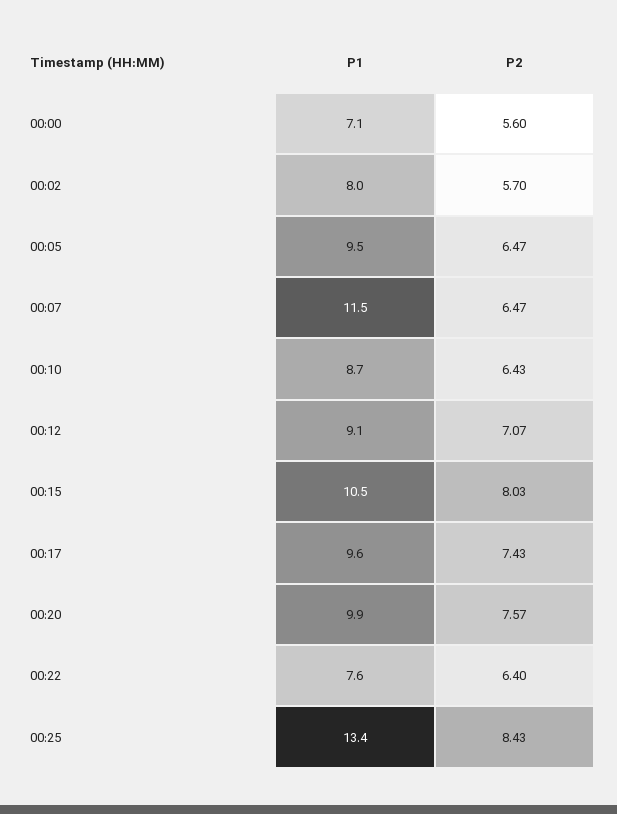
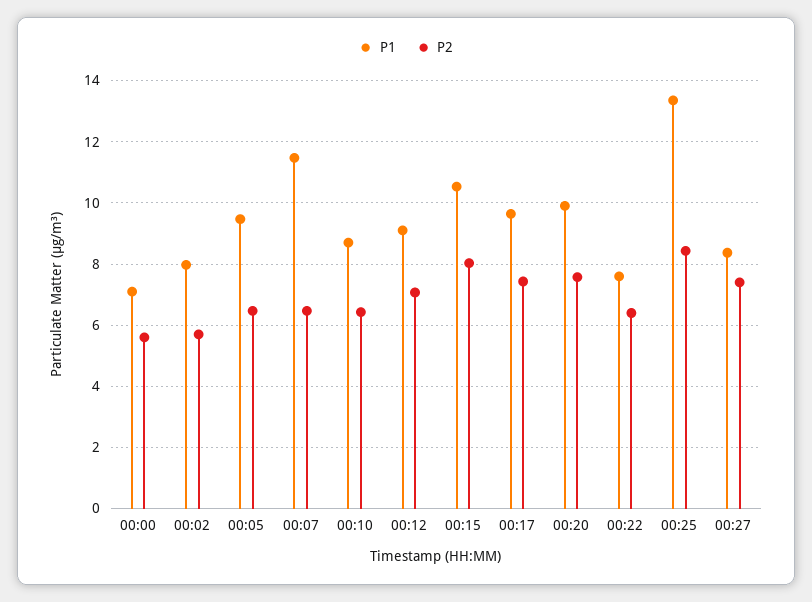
P1, 00:27: none -> 8.4
P2, 00:27: none -> 7.4

